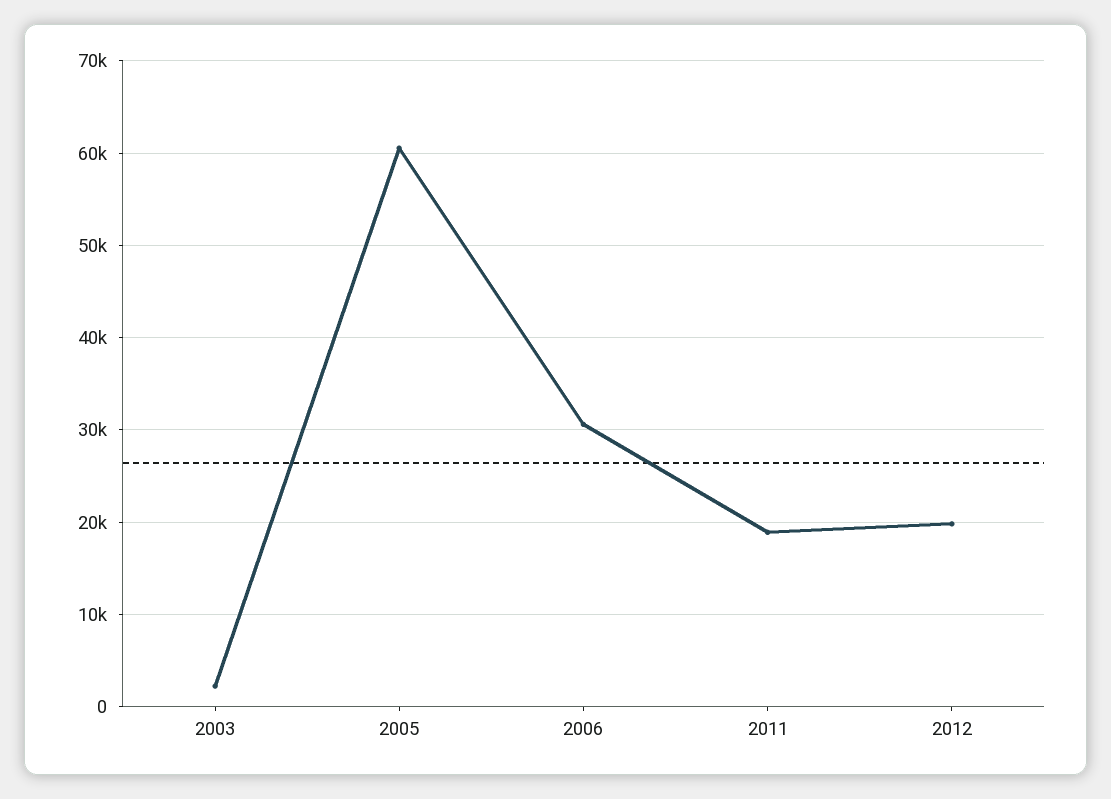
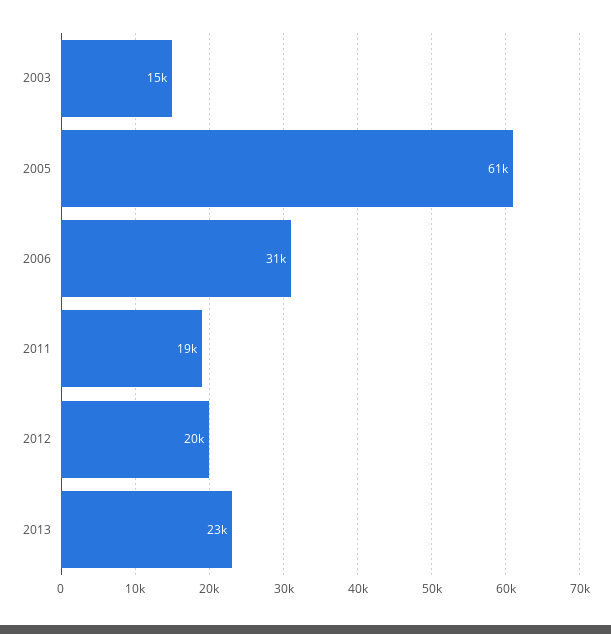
2003: 2000 -> 15000
2013: none -> 23000

